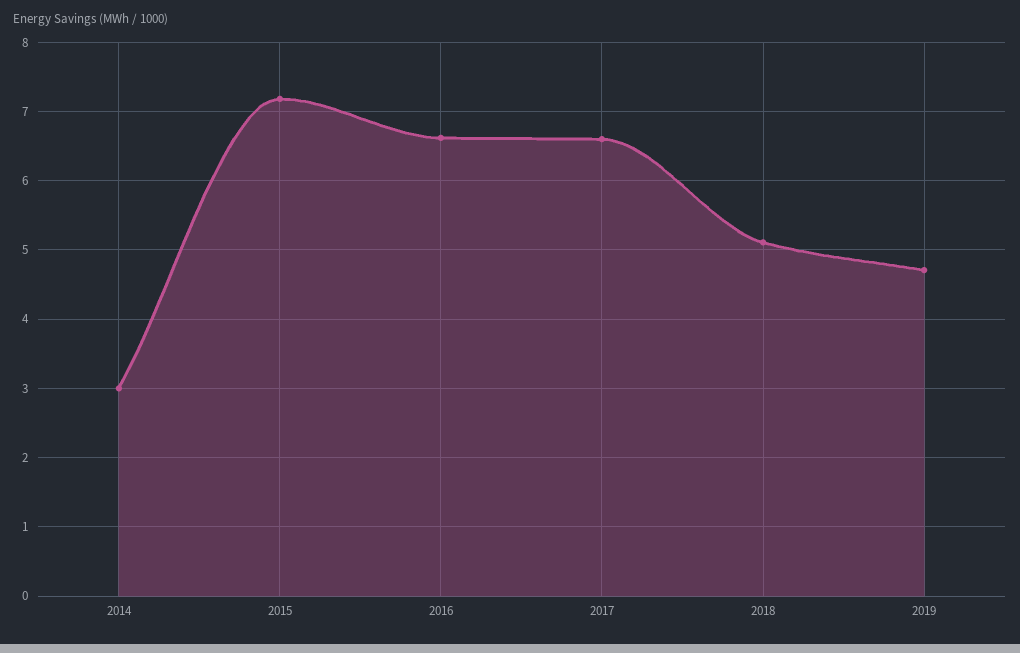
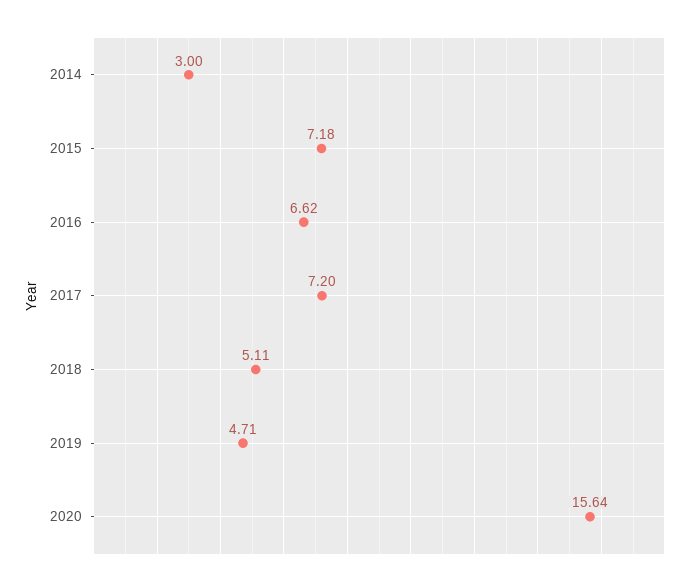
2017: 6.6 -> 7.2
2020: none -> 15.64

